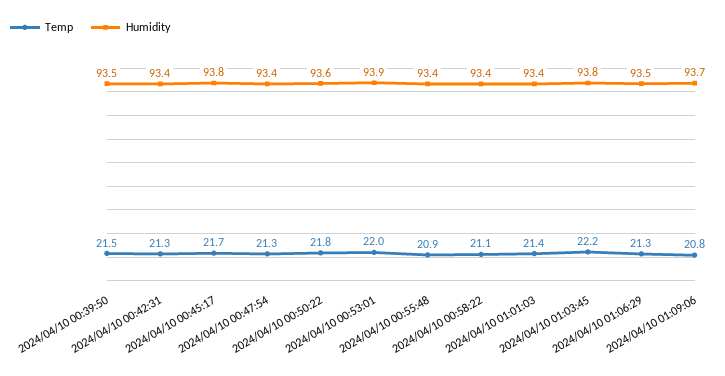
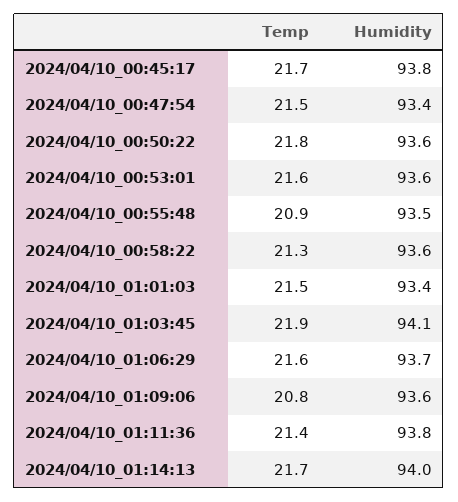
Temp, 2024/04/10 00:39:50: 21.5 -> none
Humidity, 2024/04/10 00:39:50: 93.5 -> none
Temp, 2024/04/10 00:42:31: 21.3 -> none
Humidity, 2024/04/10 00:42:31: 93.4 -> none
Temp, 2024/04/10 00:47:54: 21.3 -> 21.5
Temp, 2024/04/10 00:53:01: 22 -> 21.6
Humidity, 2024/04/10 00:53:01: 93.9 -> 93.6
Humidity, 2024/04/10 00:55:48: 93.4 -> 93.5
Temp, 2024/04/10 00:58:22: 21.1 -> 21.3
Humidity, 2024/04/10 00:58:22: 93.4 -> 93.6
Temp, 2024/04/10 01:01:03: 21.4 -> 21.5
Temp, 2024/04/10 01:03:45: 22.2 -> 21.9
Humidity, 2024/04/10 01:03:45: 93.8 -> 94.1
Temp, 2024/04/10 01:06:29: 21.3 -> 21.6
Humidity, 2024/04/10 01:06:29: 93.5 -> 93.7
Humidity, 2024/04/10 01:09:06: 93.7 -> 93.6
Temp, 2024/04/10_01:11:36: none -> 21.4
Humidity, 2024/04/10_01:11:36: none -> 93.8
Temp, 2024/04/10_01:14:13: none -> 21.7
Humidity, 2024/04/10_01:14:13: none -> 94

